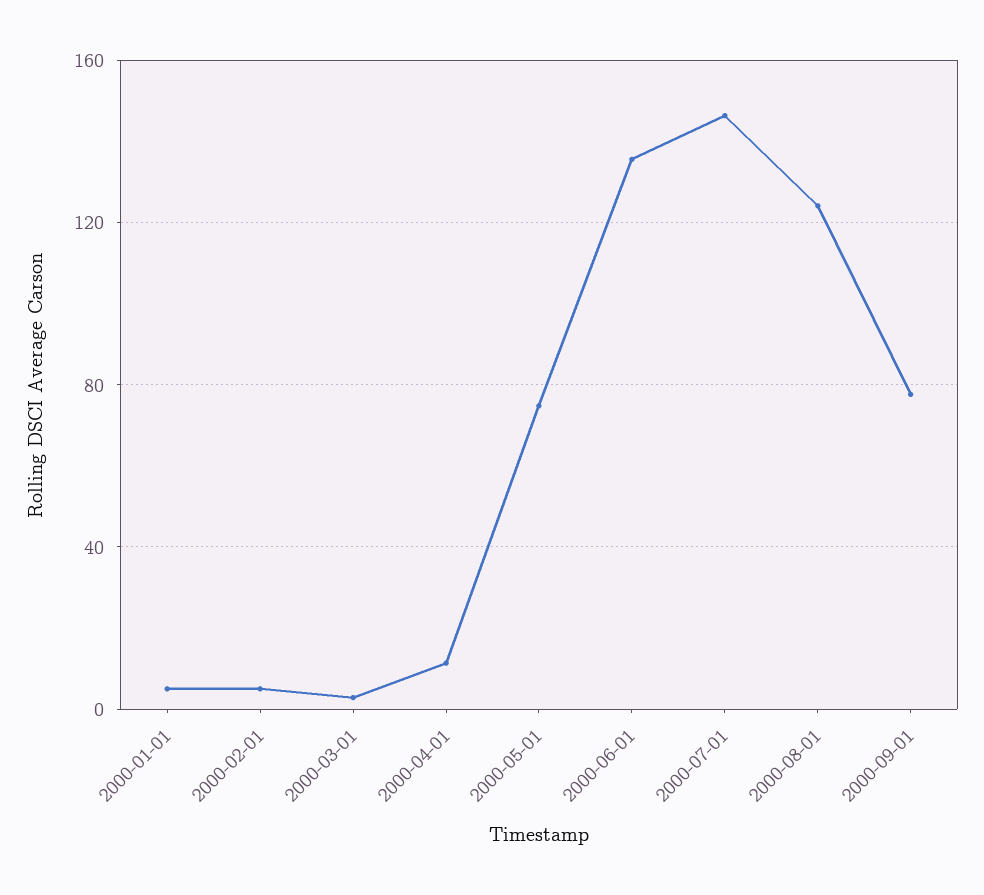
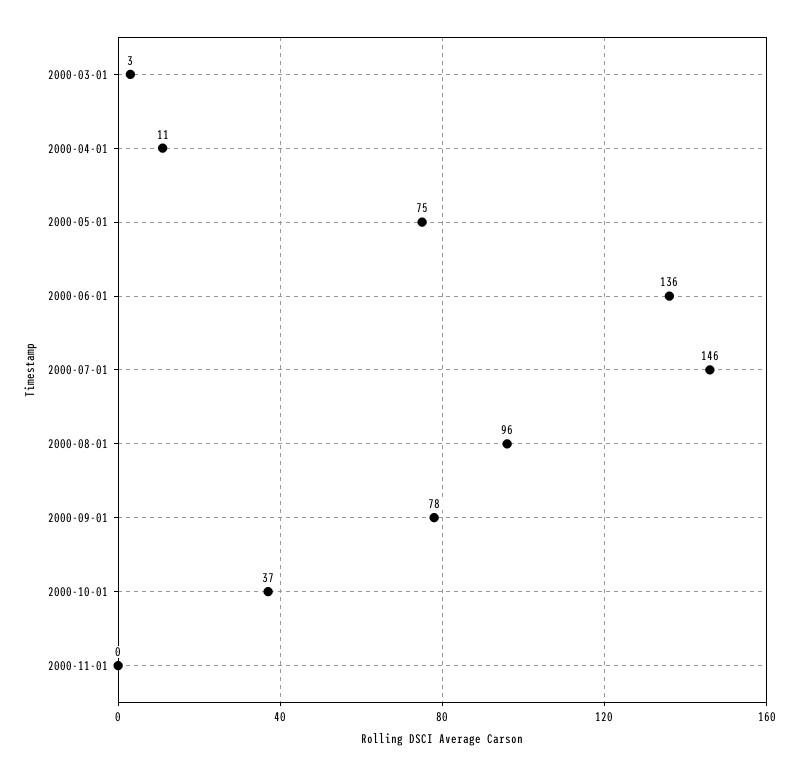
2000-01-01: 5 -> none
2000-02-01: 5 -> none
2000-08-01: 125 -> 96
2000-10-01: none -> 37
2000-11-01: none -> 0

